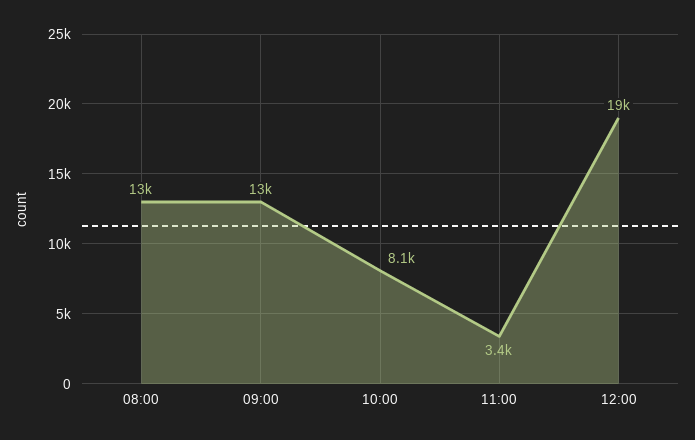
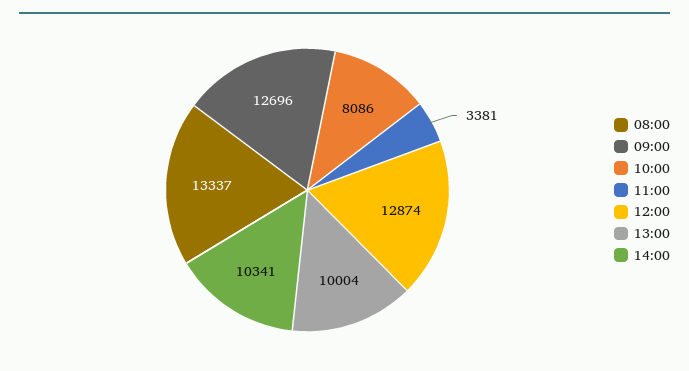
12:00: 19000 -> 12874
13:00: none -> 10004
14:00: none -> 10341

